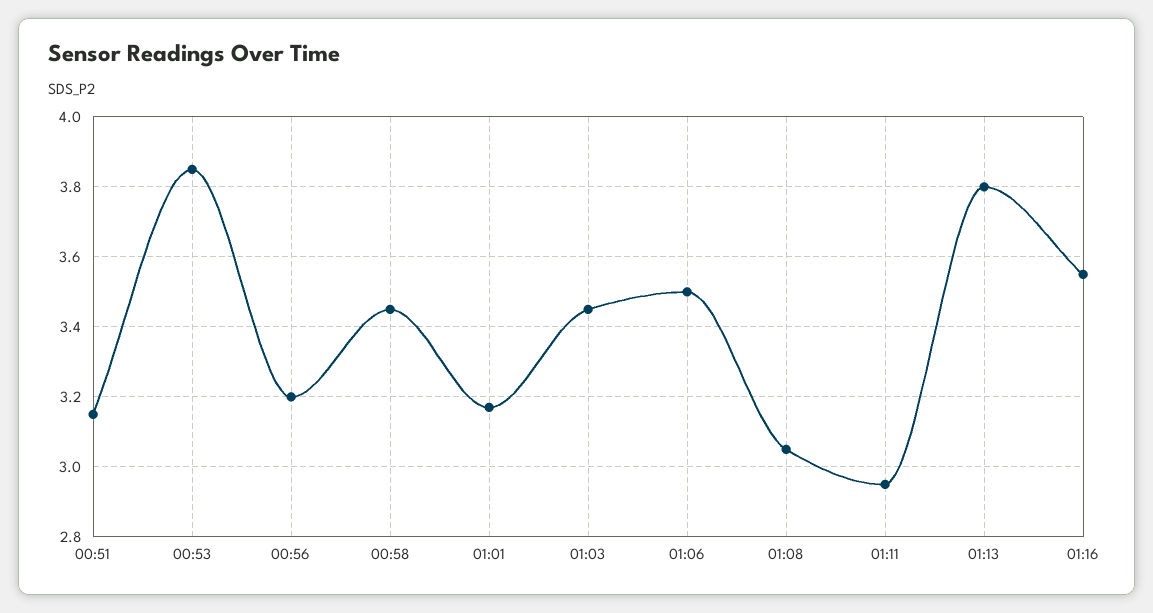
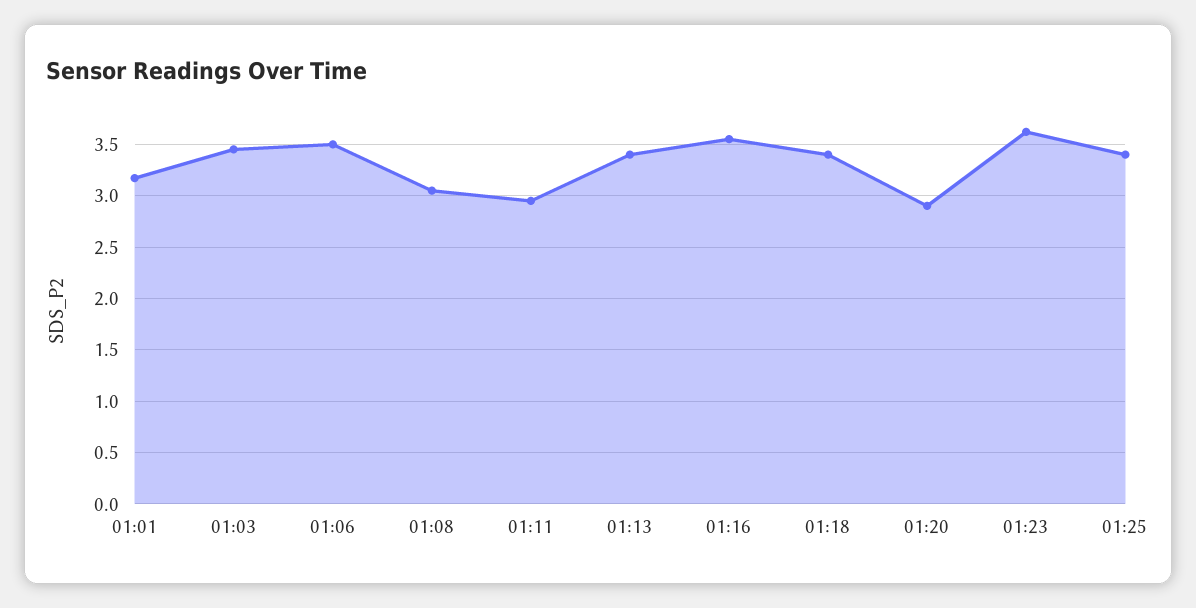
00:51: 3.15 -> none
00:53: 3.85 -> none
00:56: 3.2 -> none
00:58: 3.45 -> none
01:13: 3.8 -> 3.4
01:18: none -> 3.4
01:20: none -> 2.9
01:23: none -> 3.6
01:25: none -> 3.4

